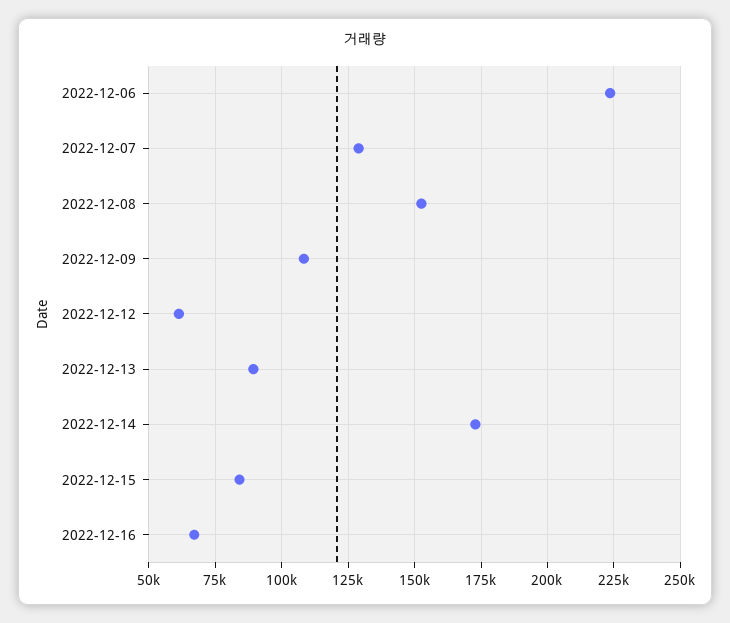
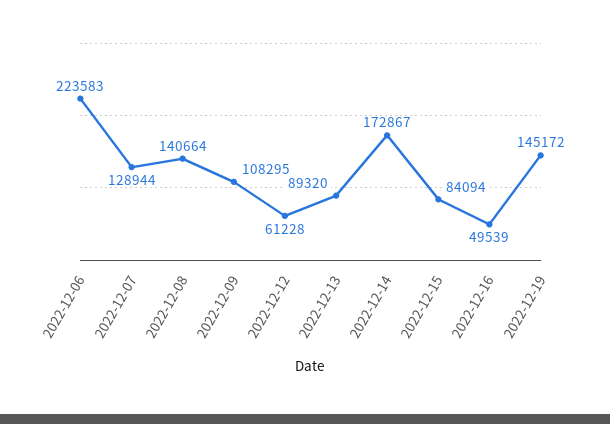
2022-12-08: 152500 -> 140664
2022-12-16: 67500 -> 49539
2022-12-19: none -> 145172

